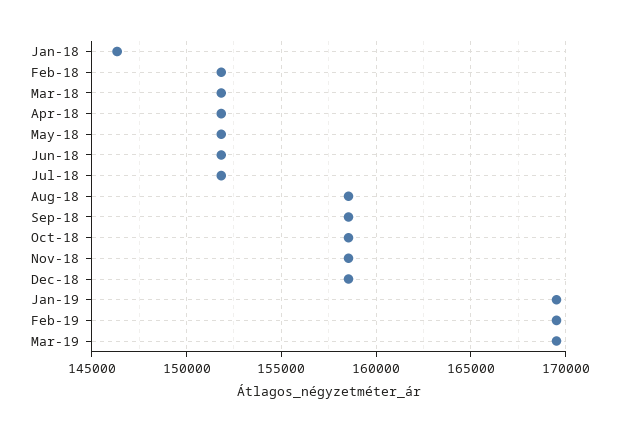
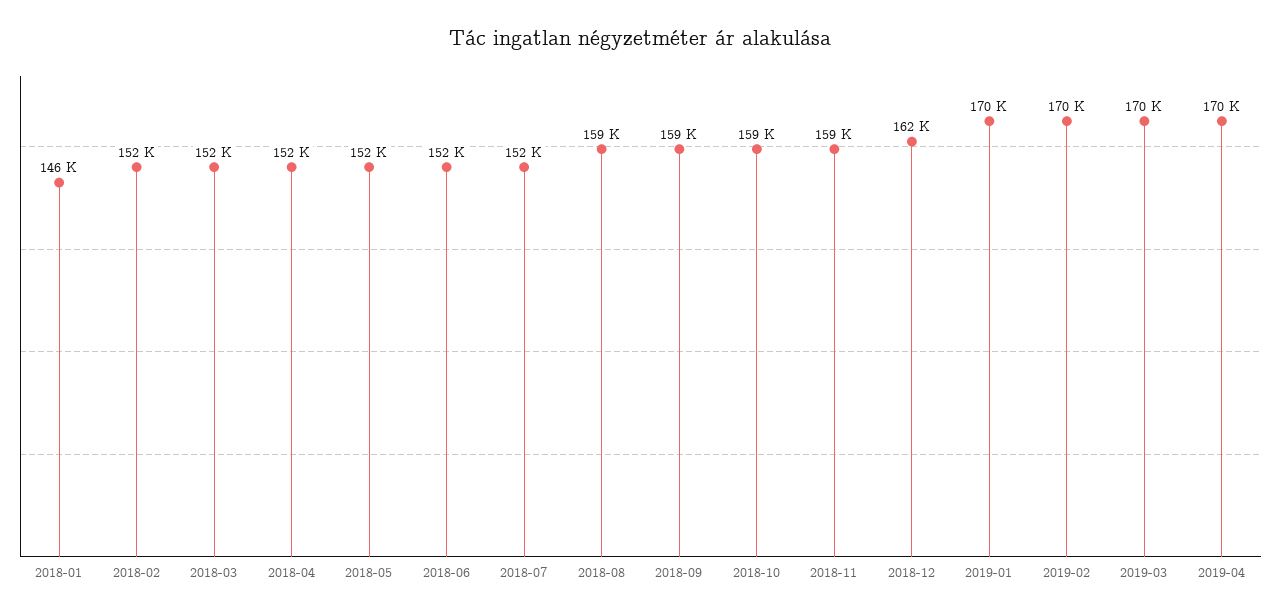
Dec-18: 158500 -> 162000
2019-04: none -> 170000

